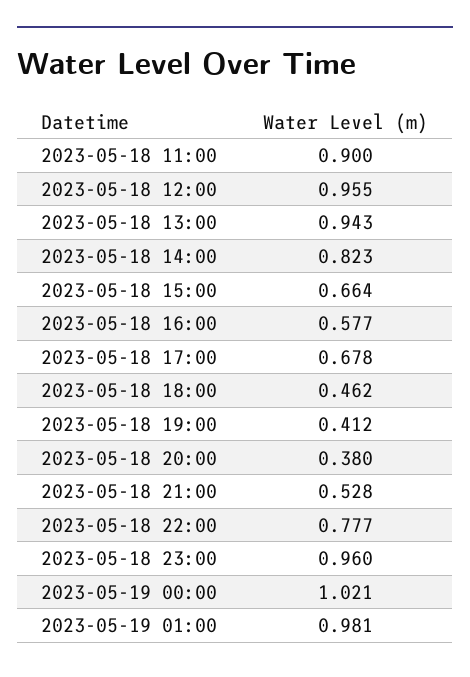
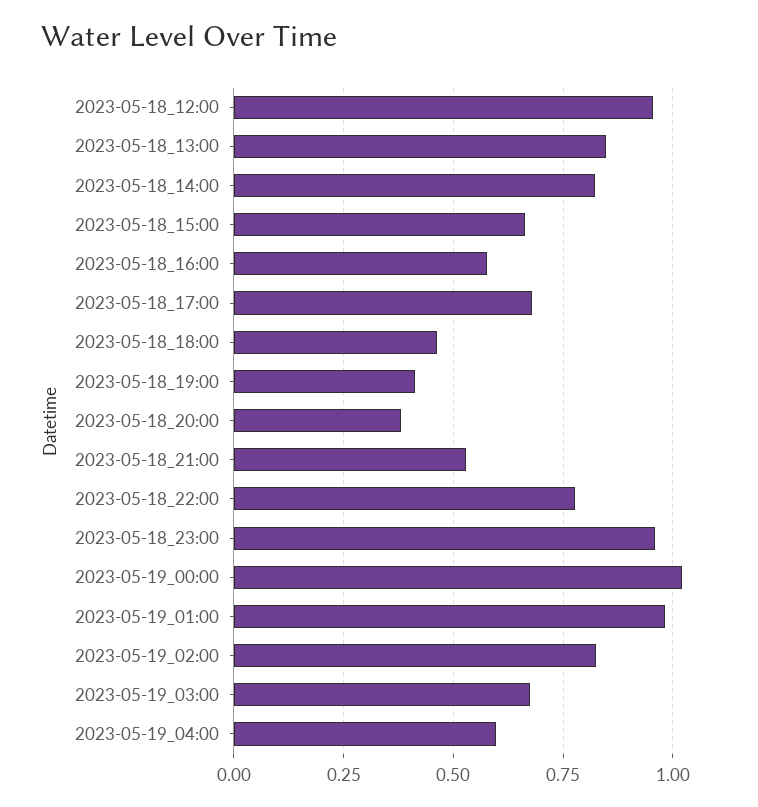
2023-05-18 11:00: 0.9 -> none
2023-05-18 13:00: 0.943 -> 0.85
2023-05-19_02:00: none -> 0.825
2023-05-19_03:00: none -> 0.675
2023-05-19_04:00: none -> 0.6

